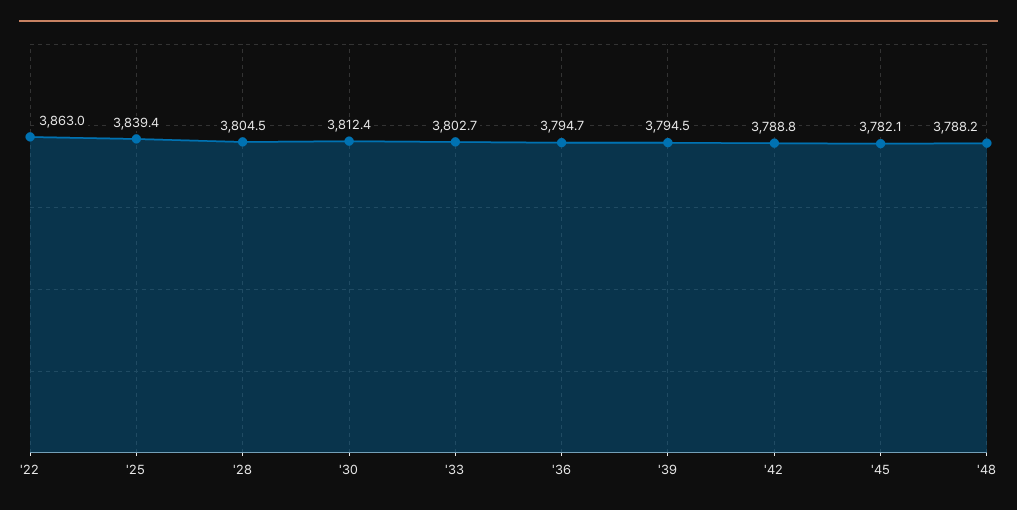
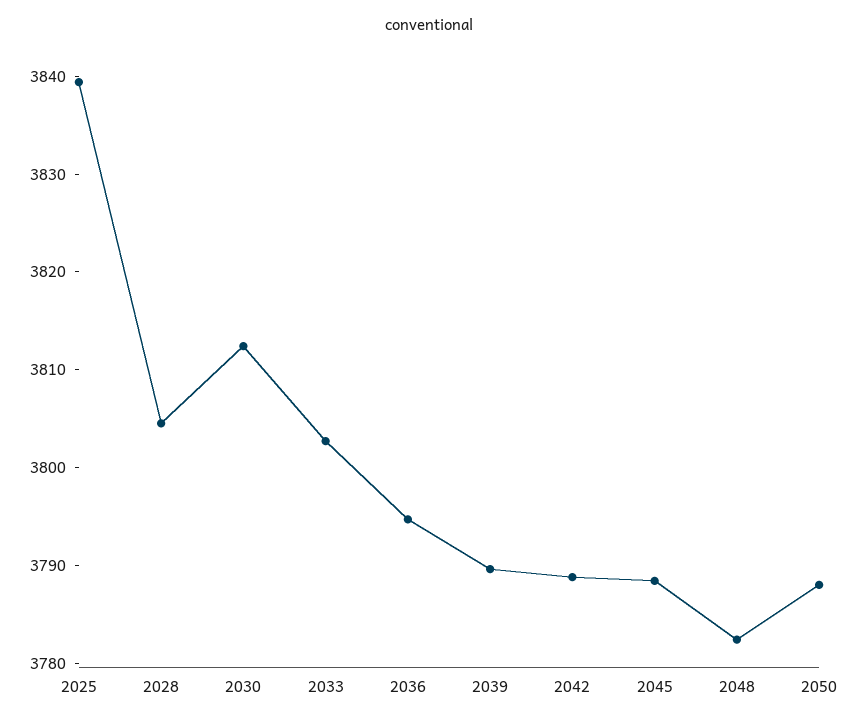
'22: 3863 -> none
'39: 3794.5 -> 3790
'45: 3782.1 -> 3788
'48: 3788.2 -> 3782
2050: none -> 3788

